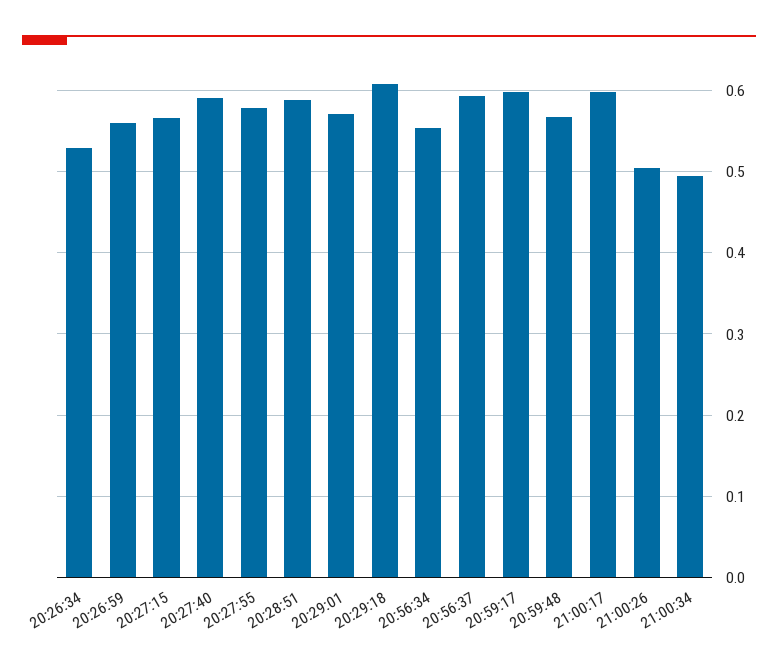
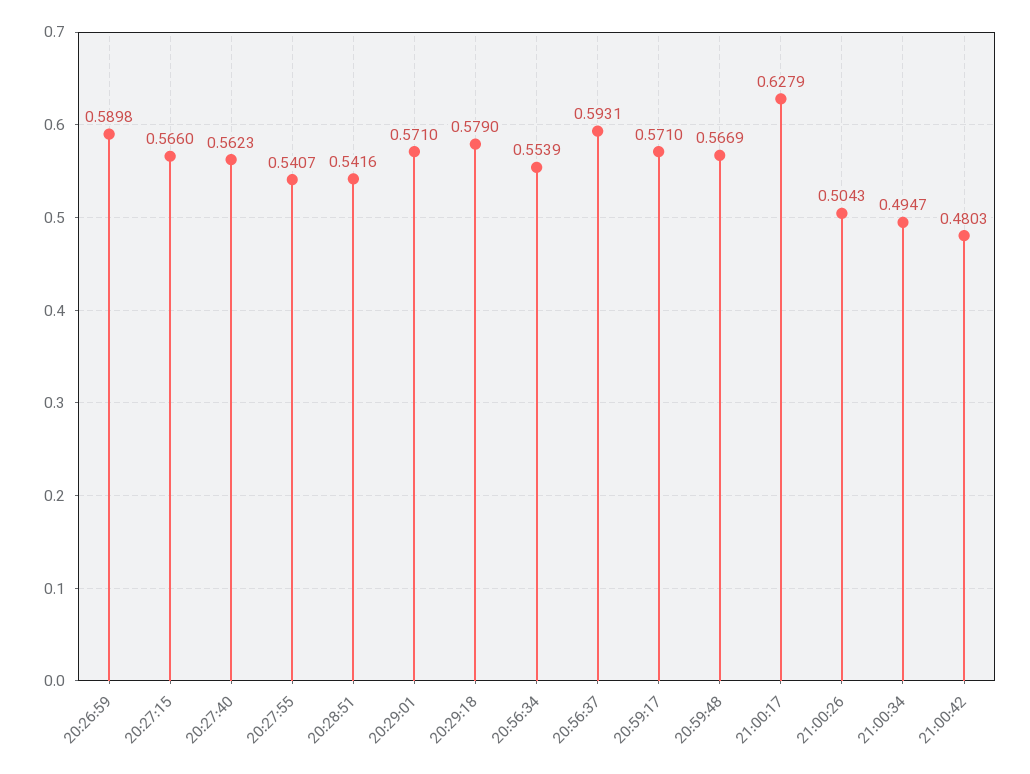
20:26:34: 0.53 -> none
20:26:59: 0.56 -> 0.5898
20:27:40: 0.59 -> 0.5623
20:27:55: 0.58 -> 0.5407
20:28:51: 0.59 -> 0.5416
20:29:18: 0.61 -> 0.579
20:59:17: 0.6 -> 0.571
21:00:17: 0.6 -> 0.6279
21:00:42: none -> 0.4803

